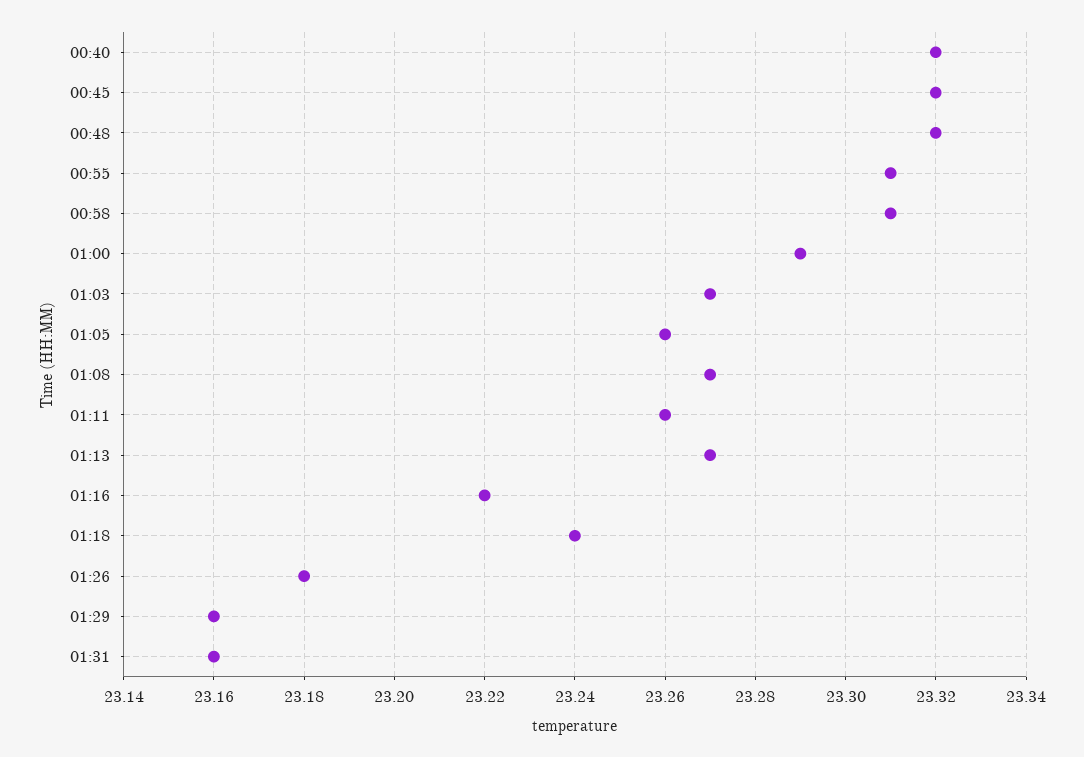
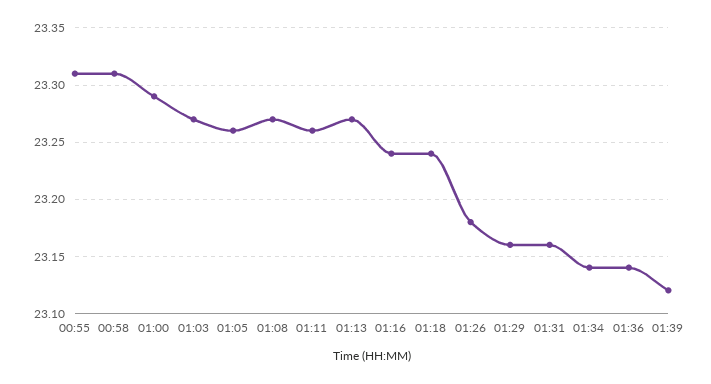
00:40: 23.32 -> none
00:45: 23.32 -> none
00:48: 23.32 -> none
01:16: 23.22 -> 23.24
01:34: none -> 23.14
01:36: none -> 23.14
01:39: none -> 23.12

